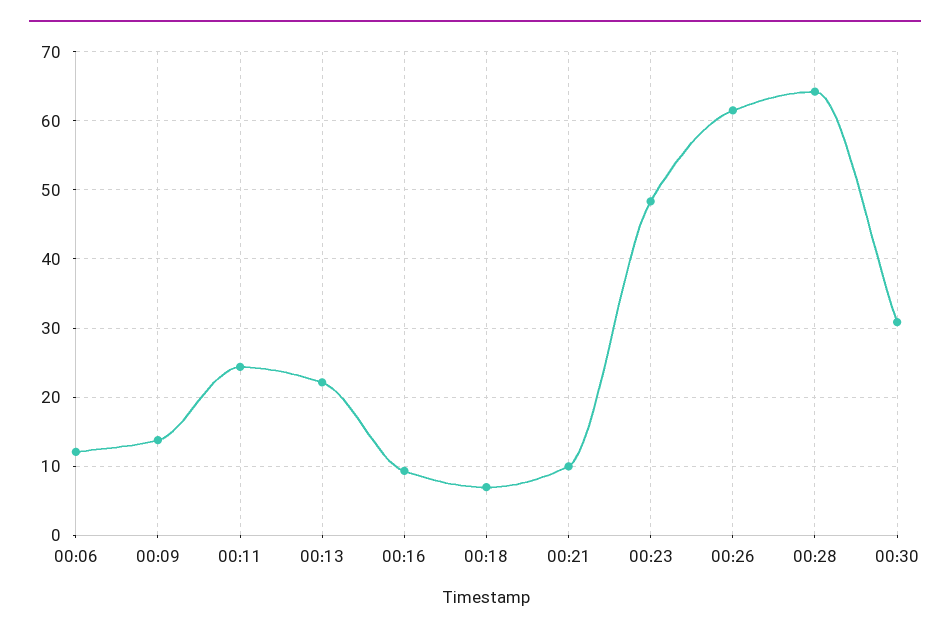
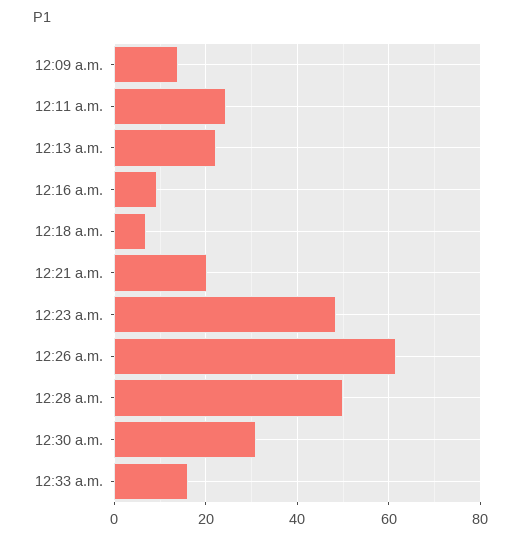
00:06: 12 -> none
00:21: 10 -> 20
00:28: 64 -> 50
12:33 a.m.: none -> 16

